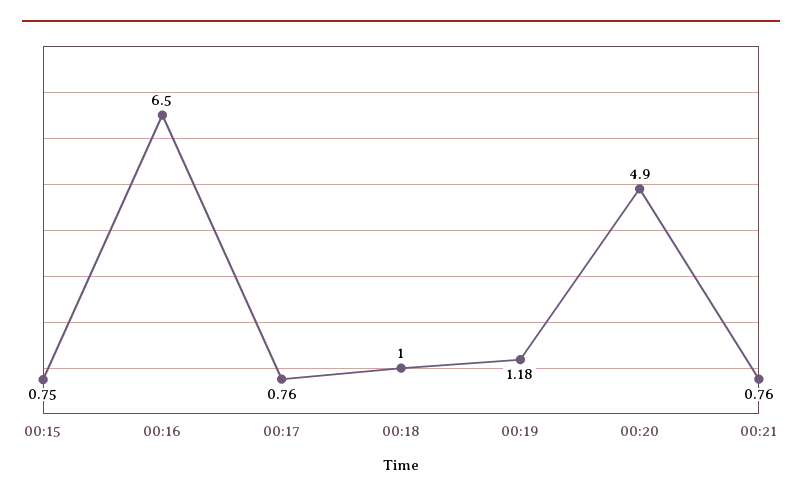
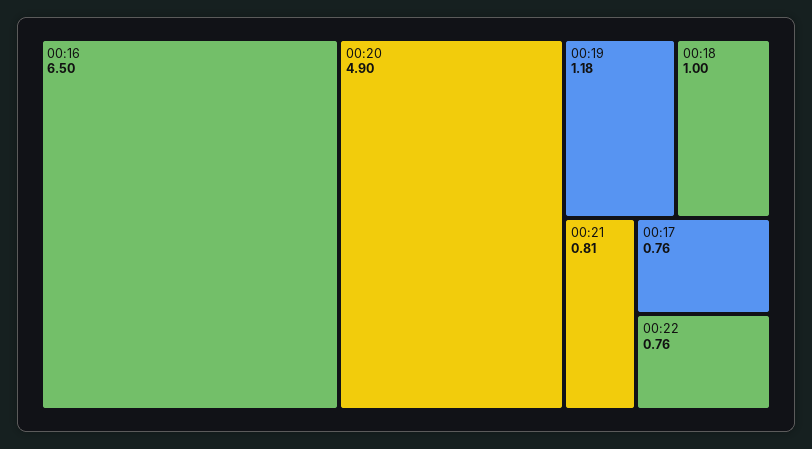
00:15: 0.75 -> none
00:21: 0.76 -> 0.81
00:22: none -> 0.76

